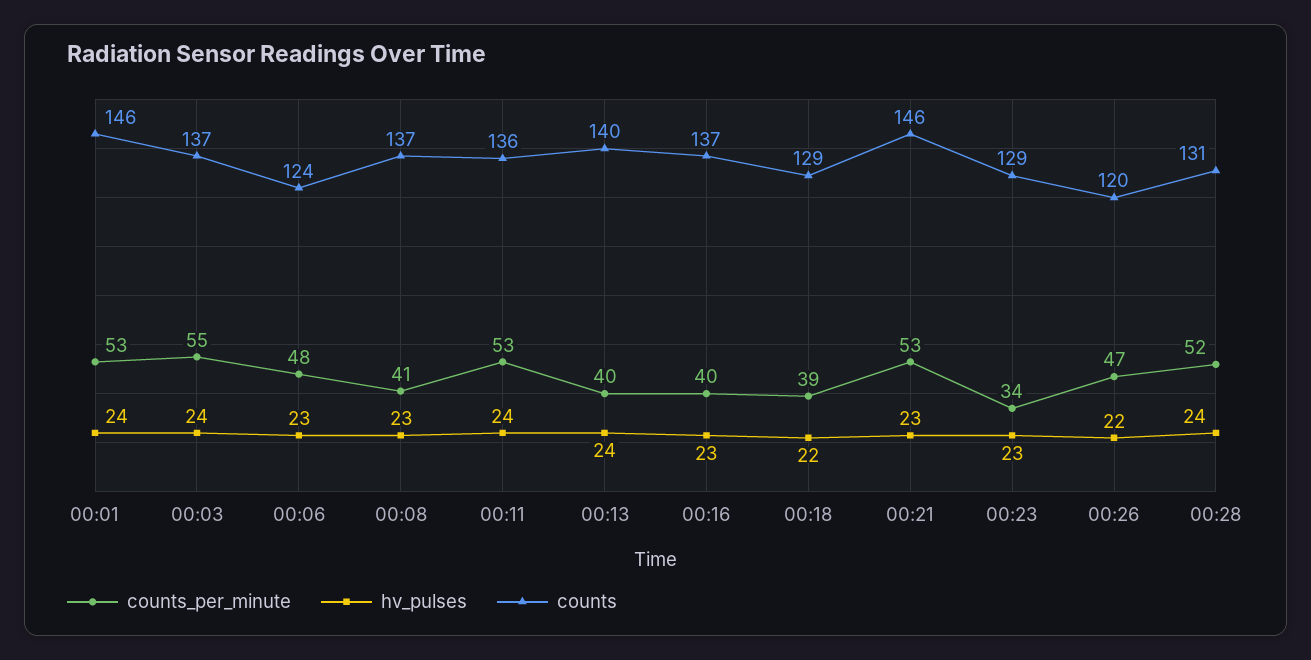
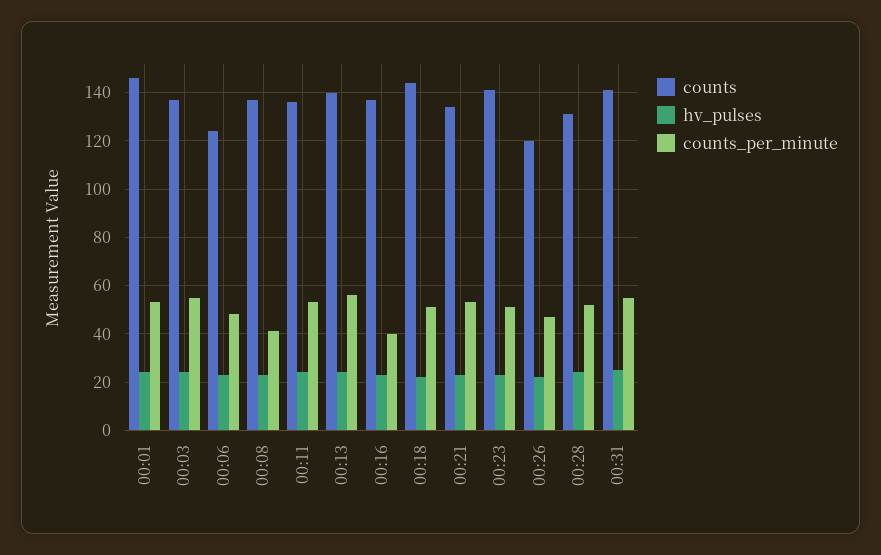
counts_per_minute, 00:13: 40 -> 55
counts_per_minute, 00:18: 39 -> 50
counts, 00:18: 129 -> 145
counts, 00:21: 146 -> 135
counts_per_minute, 00:23: 34 -> 50
counts, 00:23: 129 -> 140
counts, 00:31: none -> 140
hv_pulses, 00:31: none -> 25
counts_per_minute, 00:31: none -> 55

